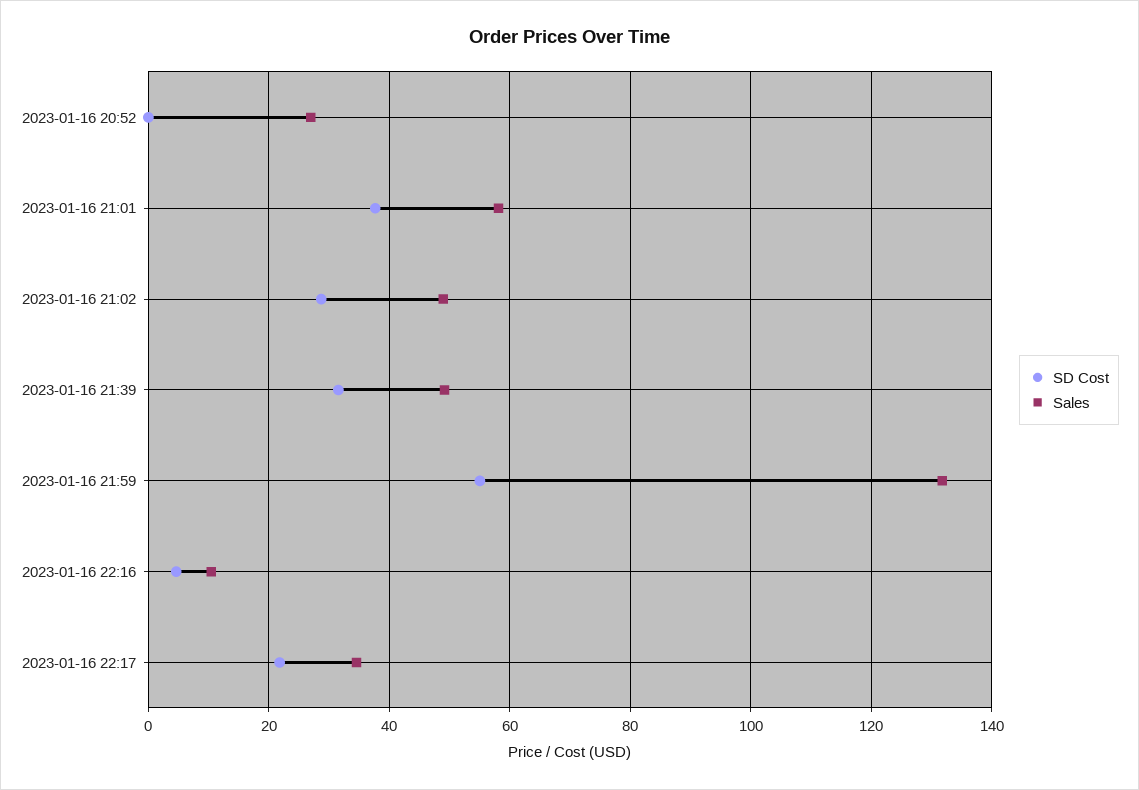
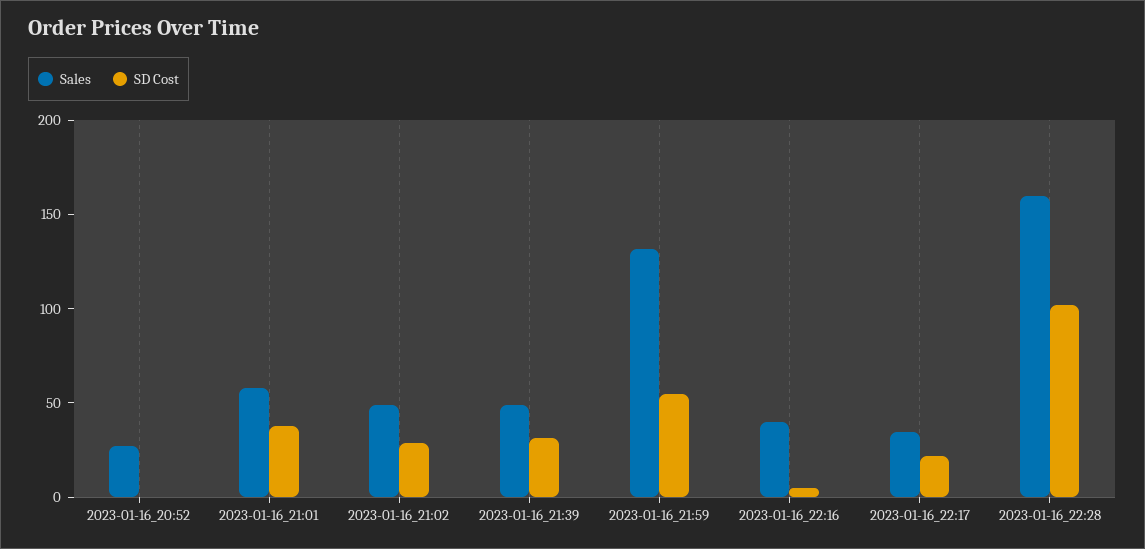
Sales, 2023-01-16 22:16: 10 -> 40
Sales, 2023-01-16_22:28: none -> 160
SD Cost, 2023-01-16_22:28: none -> 100

